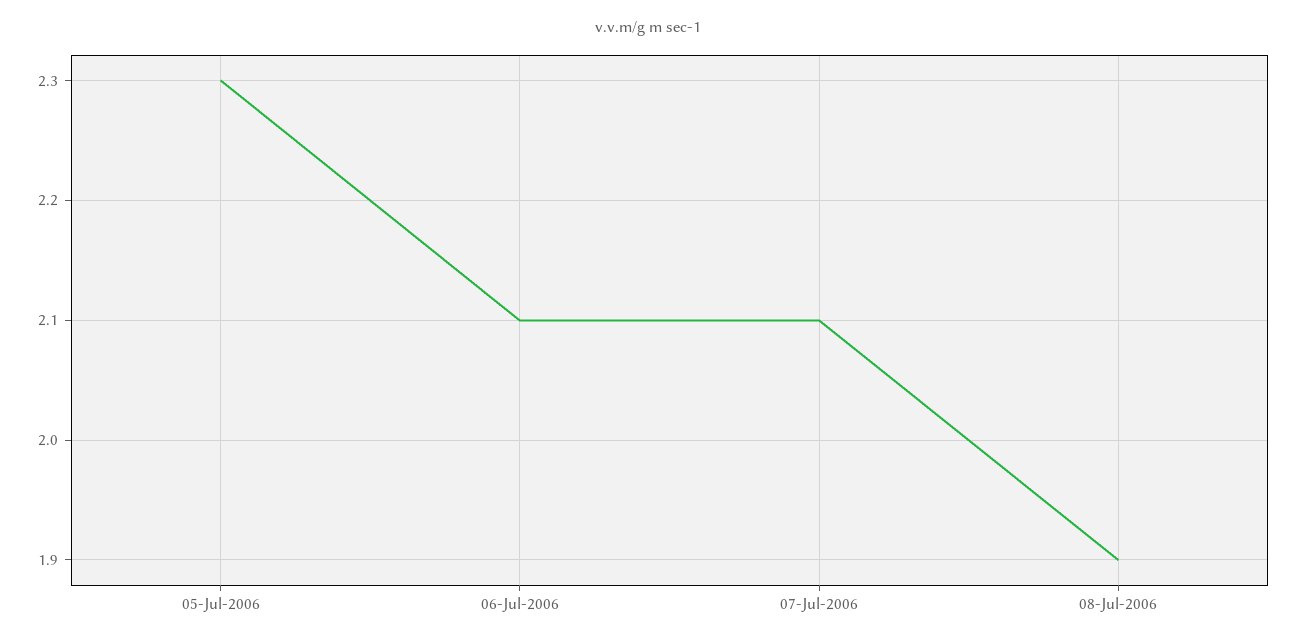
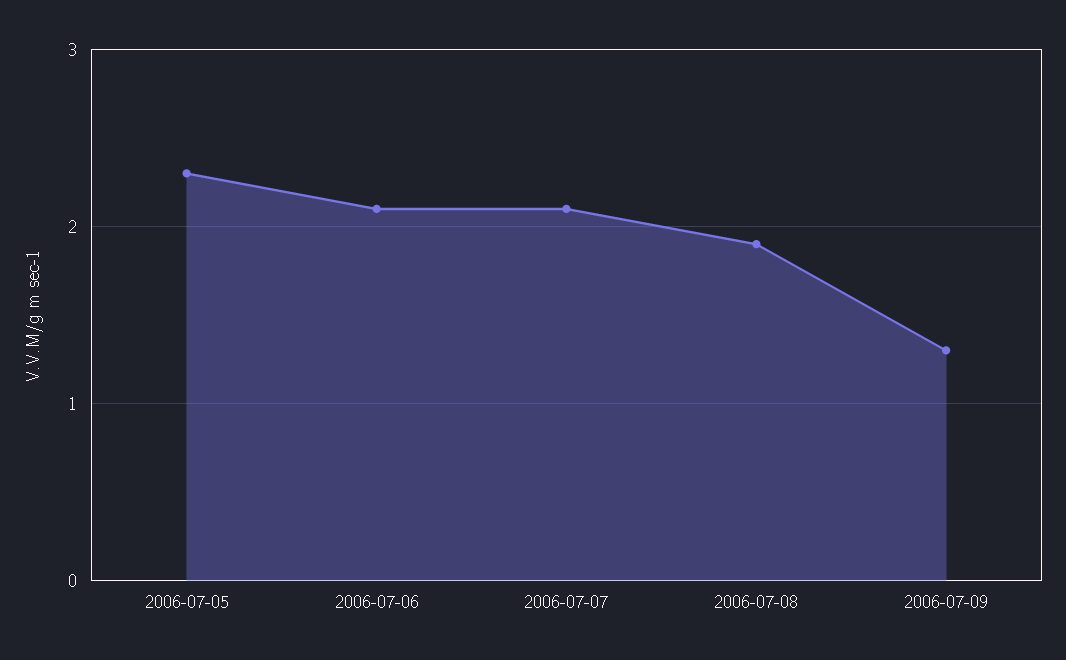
2006-07-09: none -> 1.3

